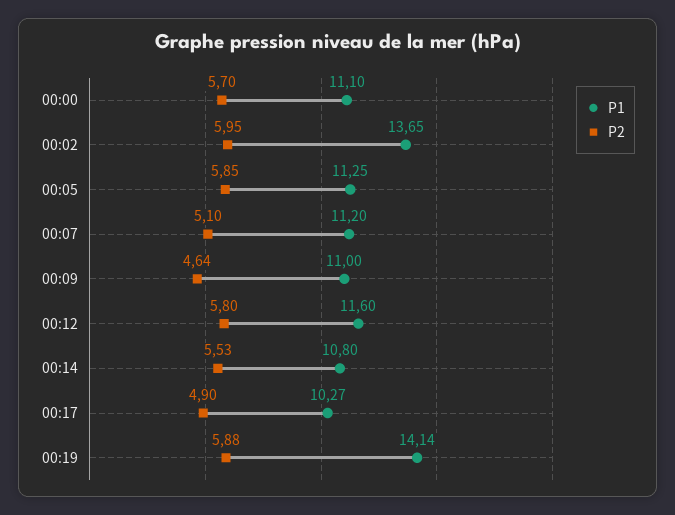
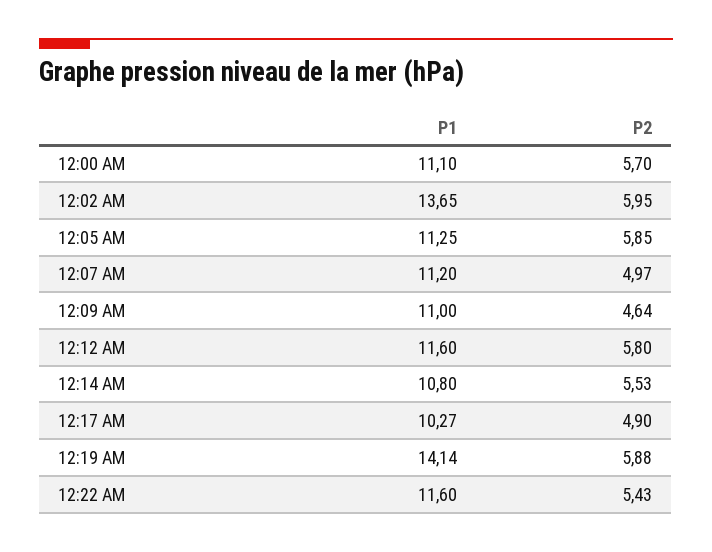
P2, 00:07: 5.1 -> 4.97
P1, 12:22 AM: none -> 11.6
P2, 12:22 AM: none -> 5.43

